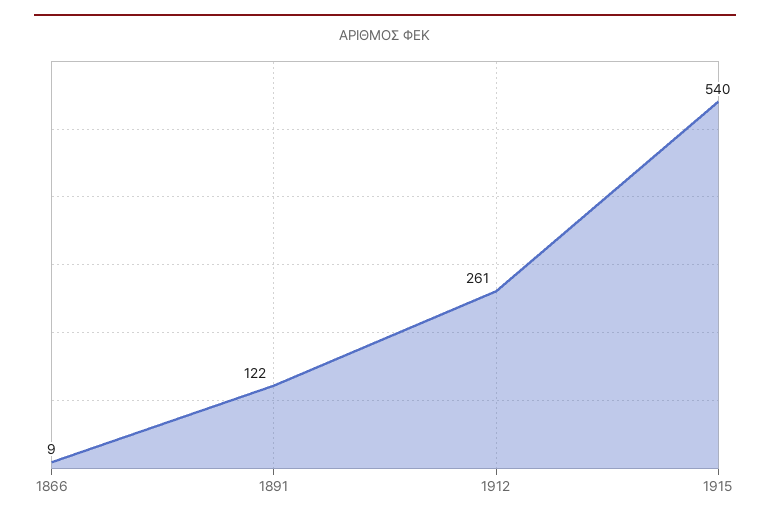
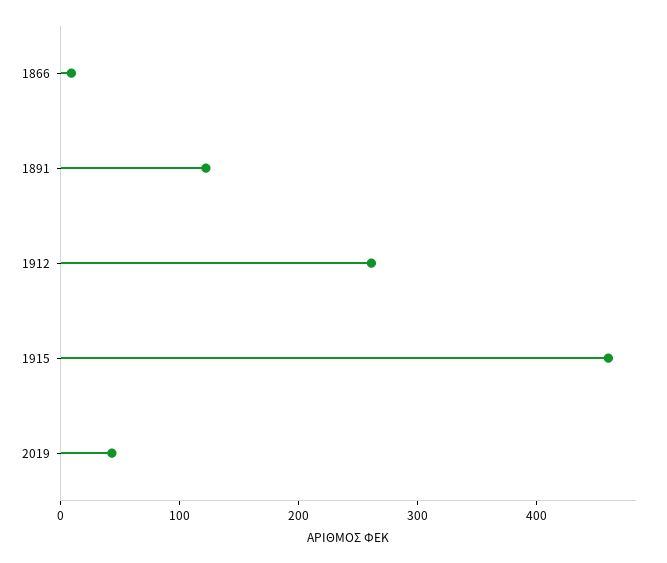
1915: 540 -> 460
2019: none -> 40

